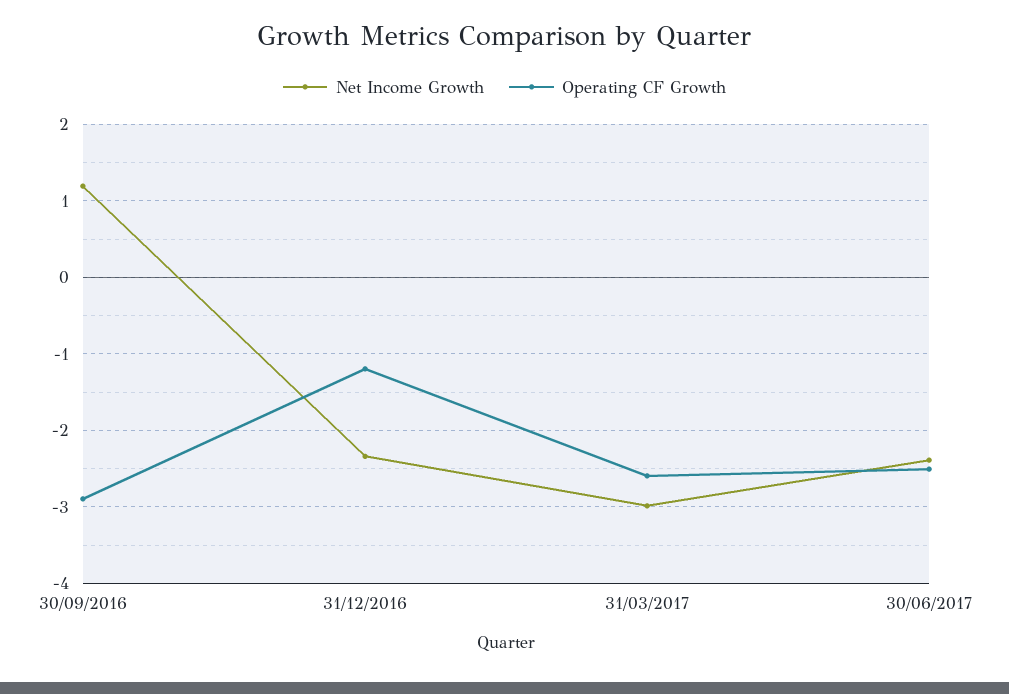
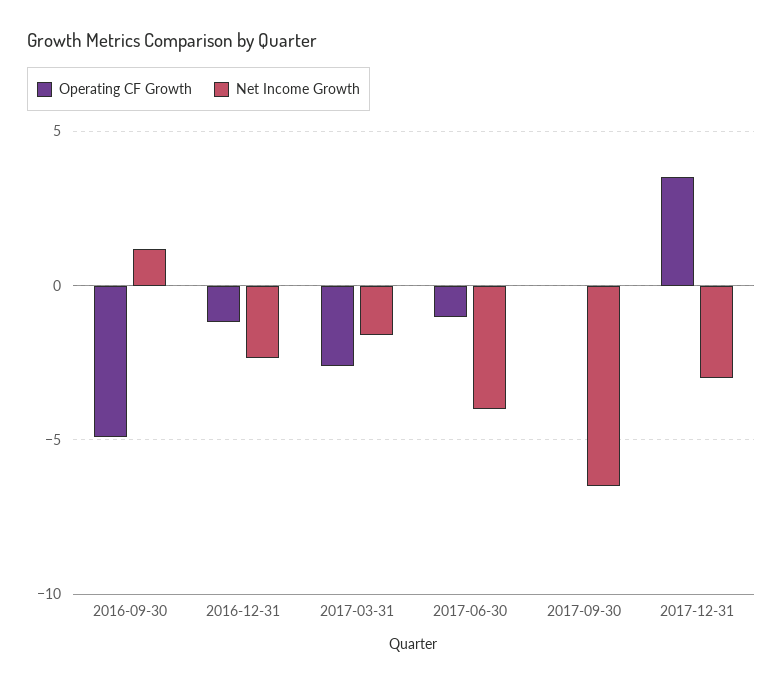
Operating CF Growth, 30/09/2016: -2.9 -> -5
Net Income Growth, 31/03/2017: -3 -> -1.5
Net Income Growth, 30/06/2017: -2.4 -> -4
Operating CF Growth, 30/06/2017: -2.5 -> -1
Operating CF Growth, 2017-09-30: none -> 0
Net Income Growth, 2017-09-30: none -> -6.5
Operating CF Growth, 2017-12-31: none -> 3.5
Net Income Growth, 2017-12-31: none -> -3

